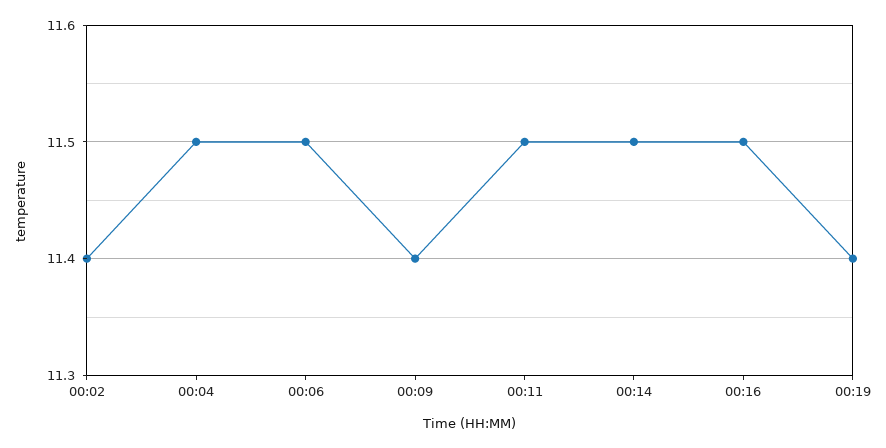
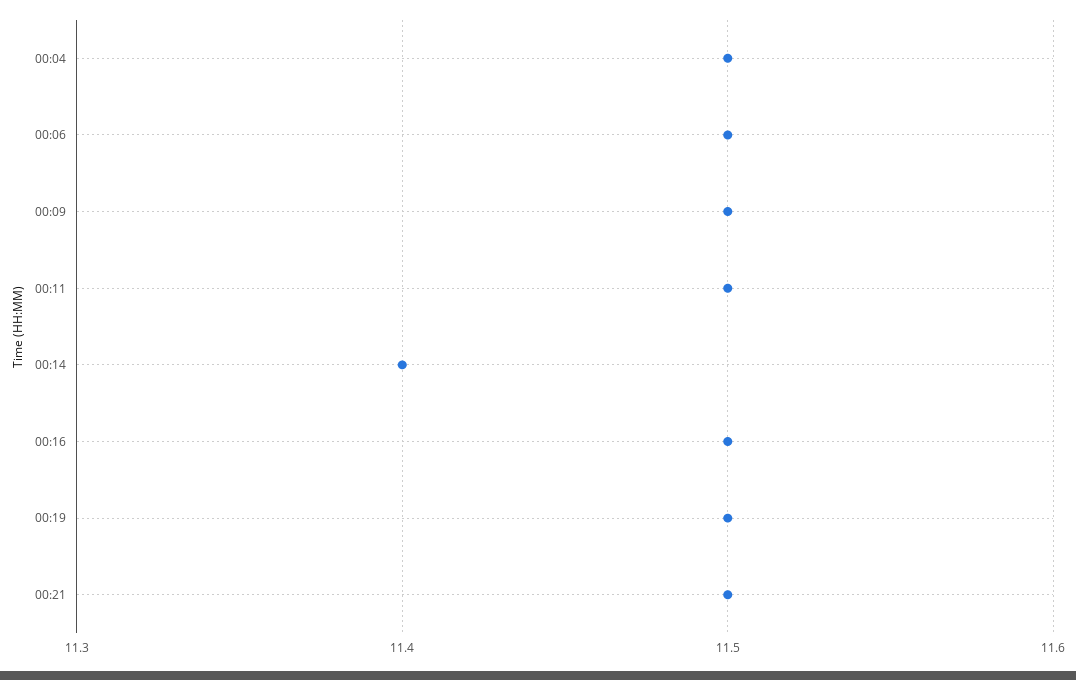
00:02: 11.4 -> none
00:09: 11.4 -> 11.5
00:14: 11.5 -> 11.4
00:19: 11.4 -> 11.5
00:21: none -> 11.5

